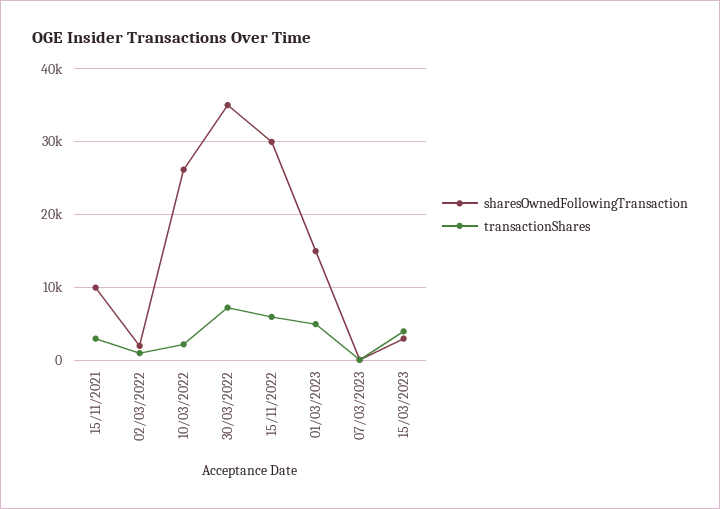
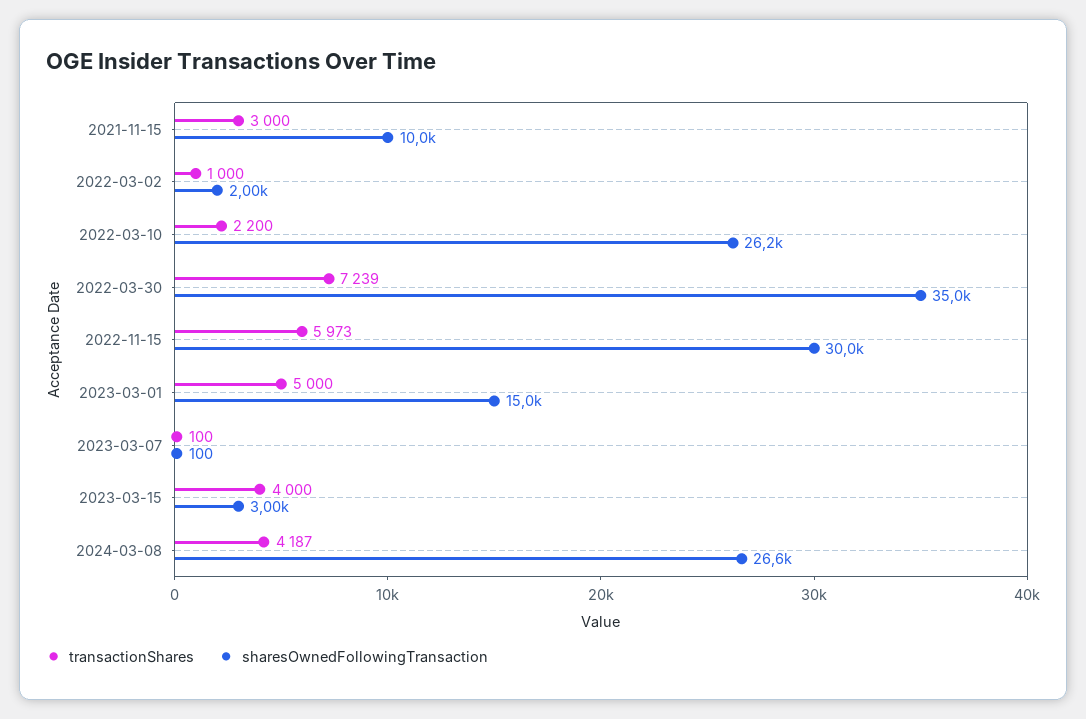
transactionShares, 2024-03-08: none -> 4187
sharesOwnedFollowingTransaction, 2024-03-08: none -> 26600

